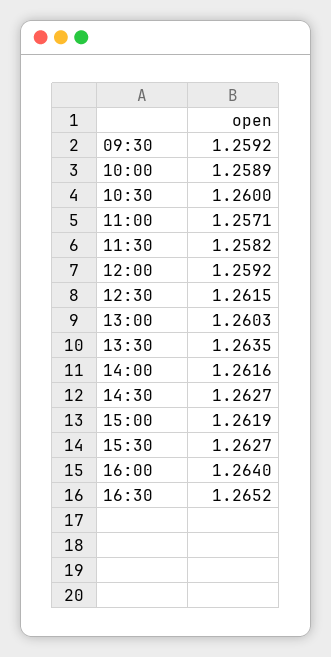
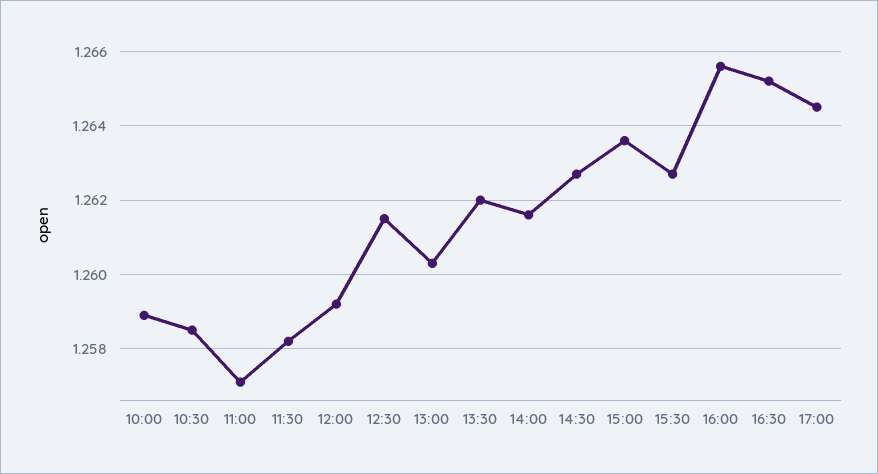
09:30: 1.2592 -> none
10:30: 1.26 -> 1.2585
13:30: 1.2635 -> 1.262
15:00: 1.2619 -> 1.2635
16:00: 1.264 -> 1.2655
17:00: none -> 1.2645

